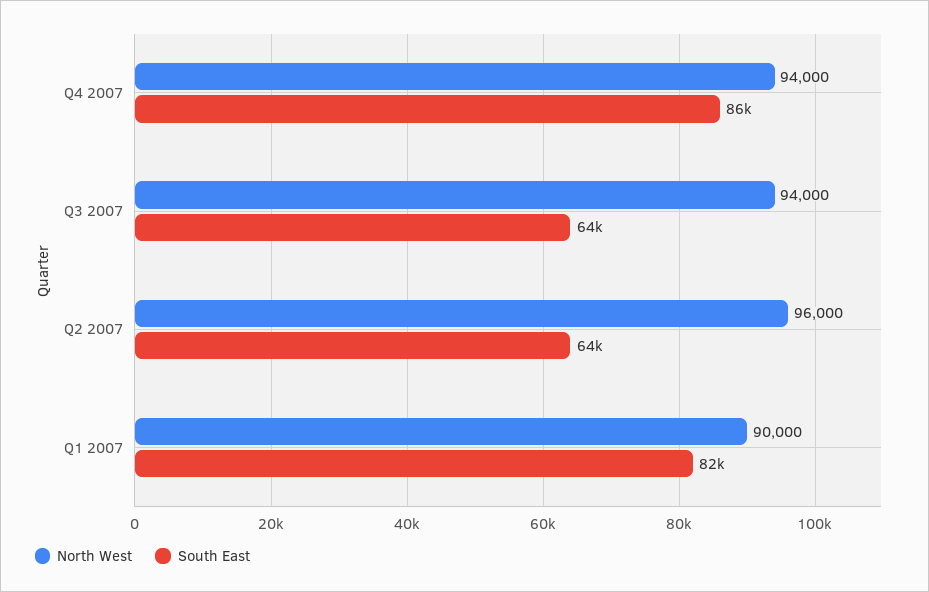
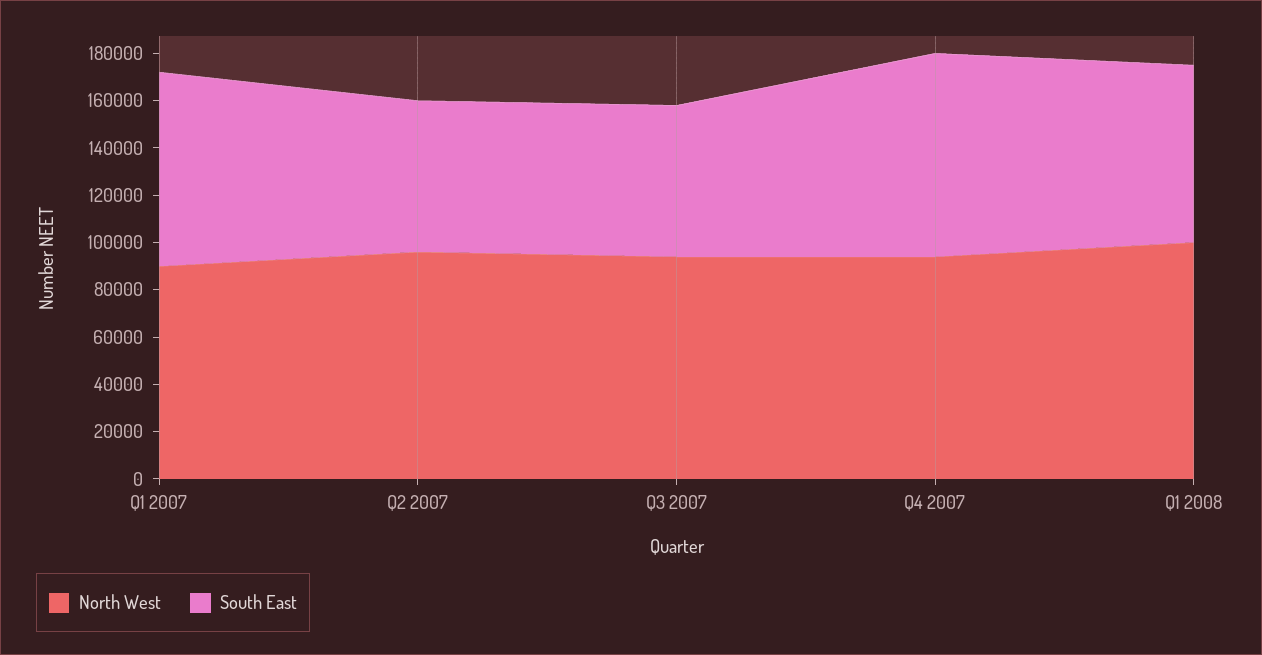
North West, Q1 2008: none -> 100000
South East, Q1 2008: none -> 75000

